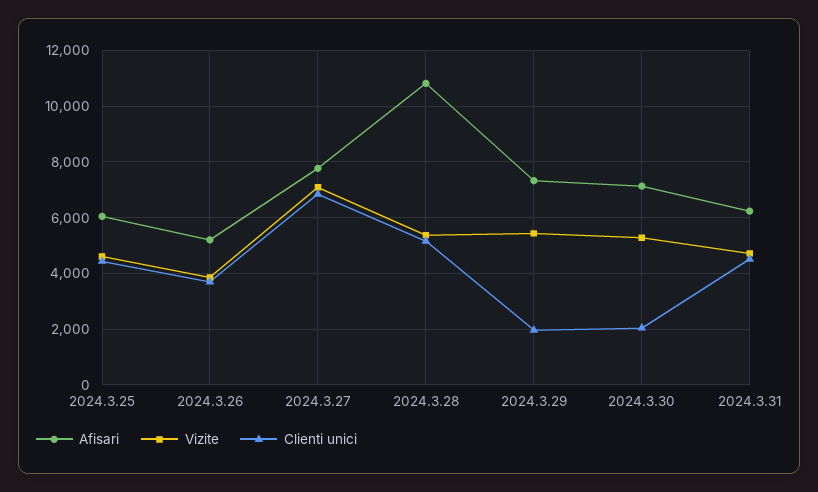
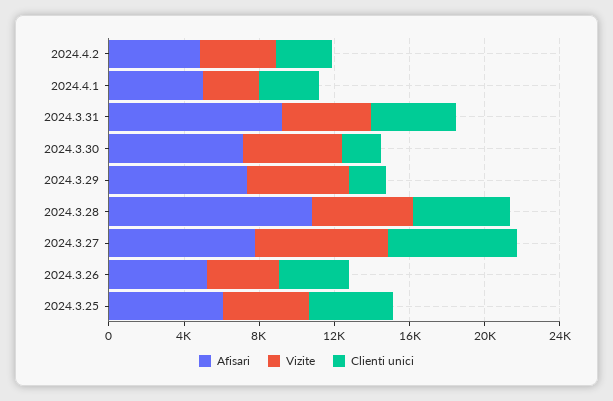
Afisari, 2024.3.31: 6250 -> 9000
Afisari, 2024.4.2: none -> 5000
Vizite, 2024.4.2: none -> 4000
Clienti unici, 2024.4.2: none -> 3000
Afisari, 2024.4.1: none -> 5000
Vizite, 2024.4.1: none -> 3000
Clienti unici, 2024.4.1: none -> 3000

